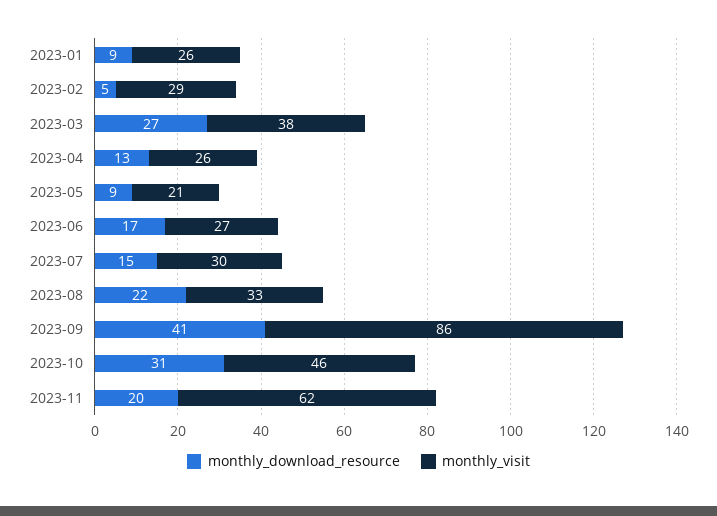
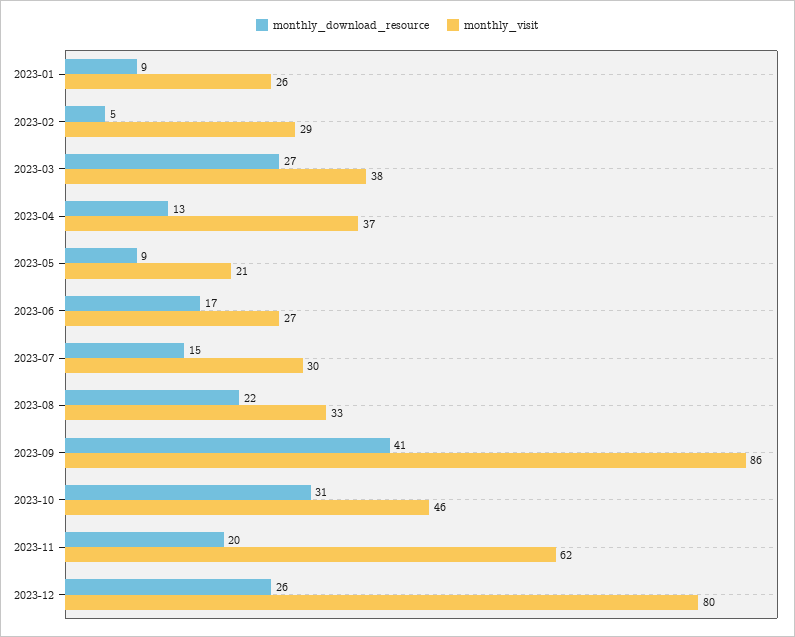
monthly_visit, 2023-04: 26 -> 37
monthly_download_resource, 2023-12: none -> 26
monthly_visit, 2023-12: none -> 80

